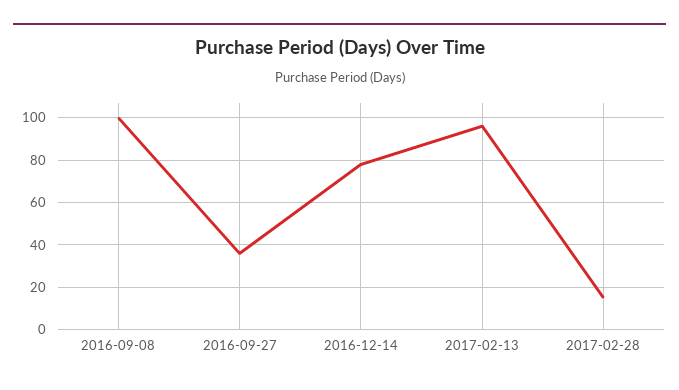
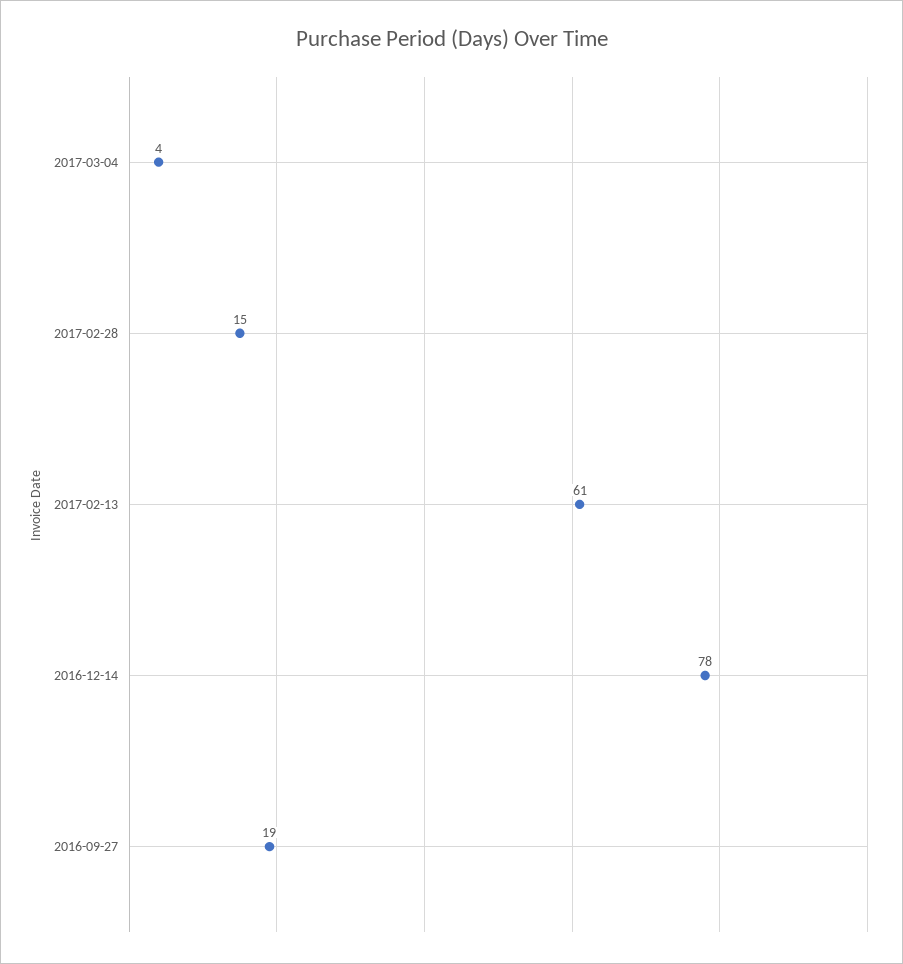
2016-09-08: 100 -> none
2016-09-27: 35 -> 19
2017-02-13: 95 -> 61
2017-03-04: none -> 4

